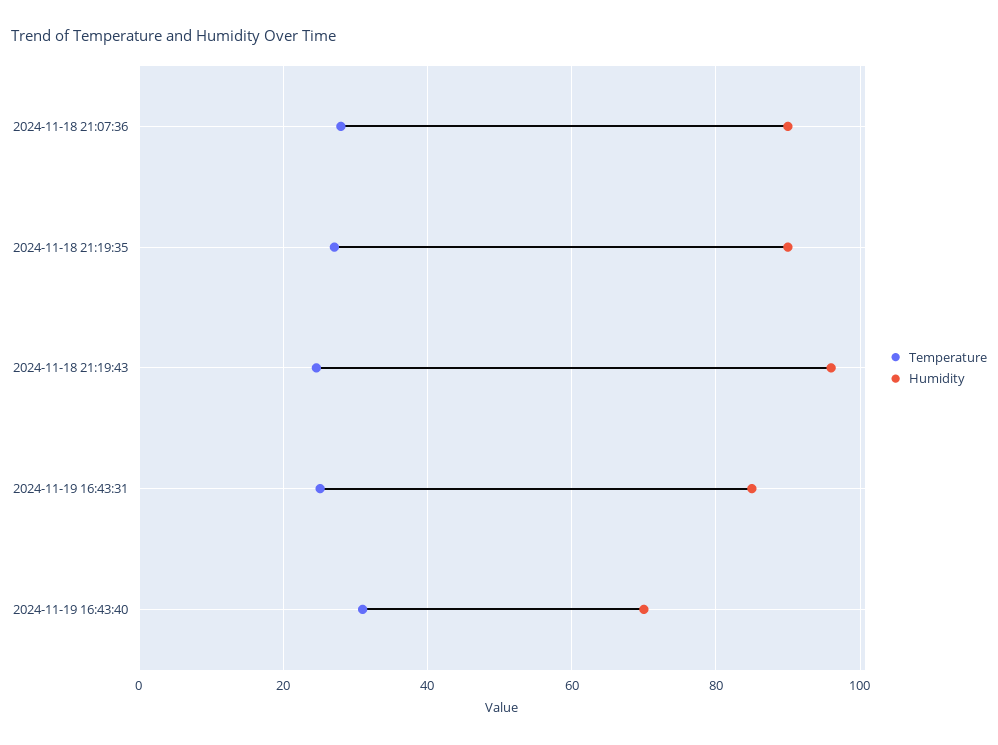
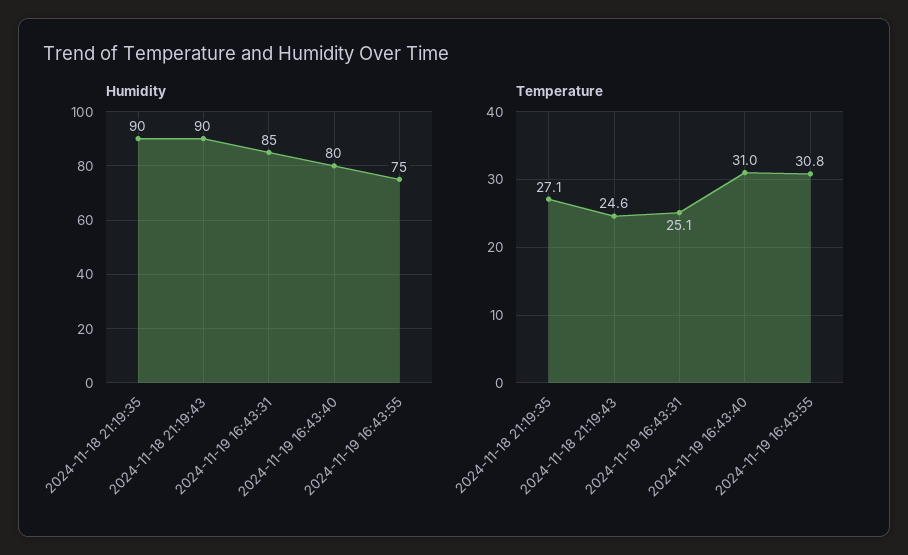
Temperature, 2024-11-18 21:07:36: 28 -> none
Humidity, 2024-11-18 21:07:36: 90 -> none
Humidity, 2024-11-18 21:19:43: 96 -> 90
Humidity, 2024-11-19 16:43:40: 70 -> 80
Humidity, 2024-11-19 16:43:55: none -> 75
Temperature, 2024-11-19 16:43:55: none -> 30.8

